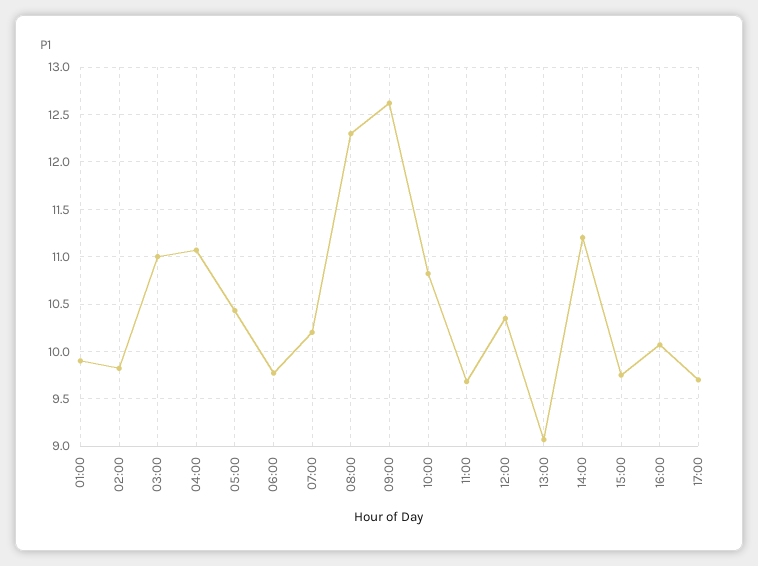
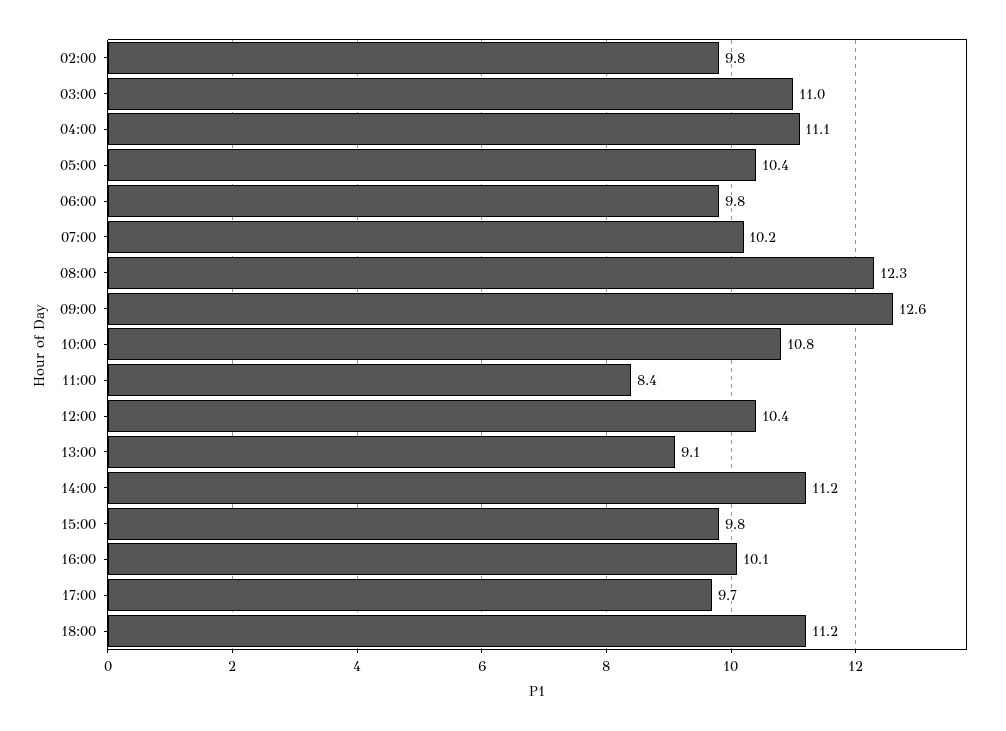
01:00: 9.9 -> none
11:00: 9.7 -> 8.4
18:00: none -> 11.2

